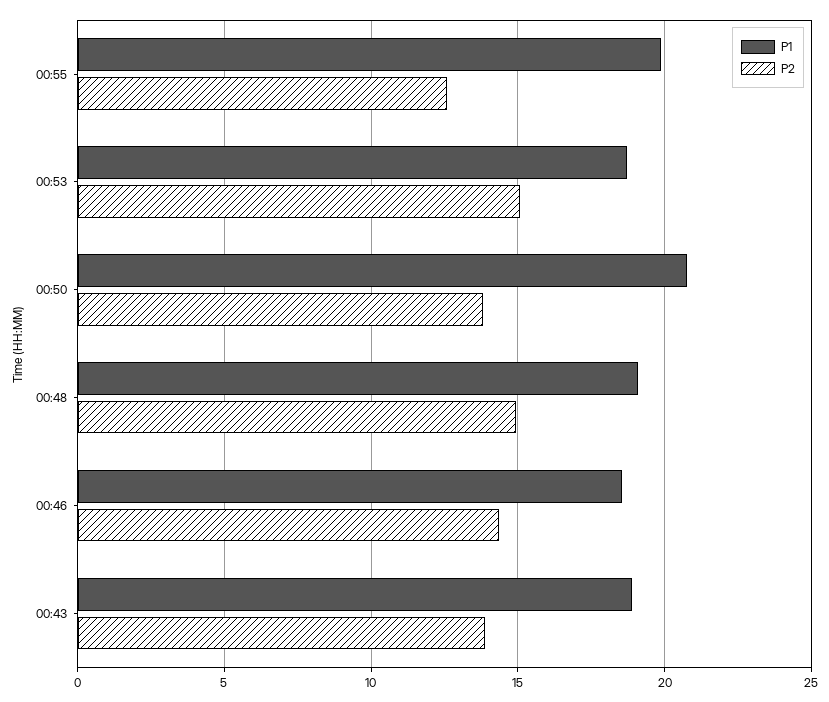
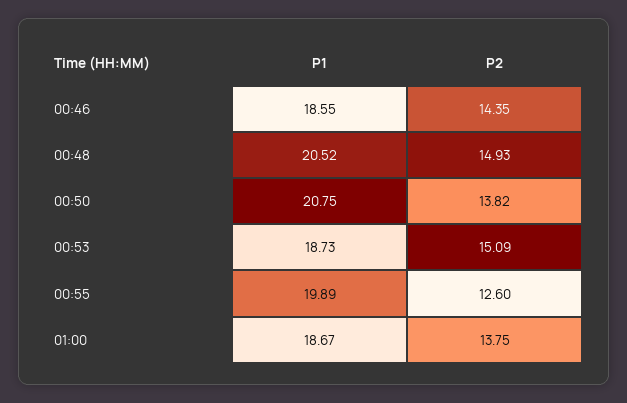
P1, 00:48: 19 -> 20.52
P1, 00:43: 19 -> none
P2, 00:43: 14 -> none
P1, 01:00: none -> 18.67
P2, 01:00: none -> 13.75

